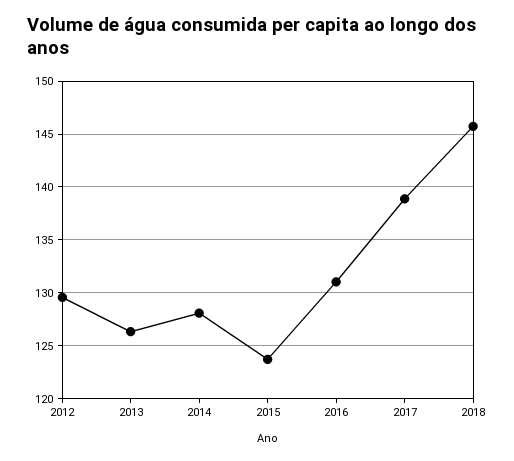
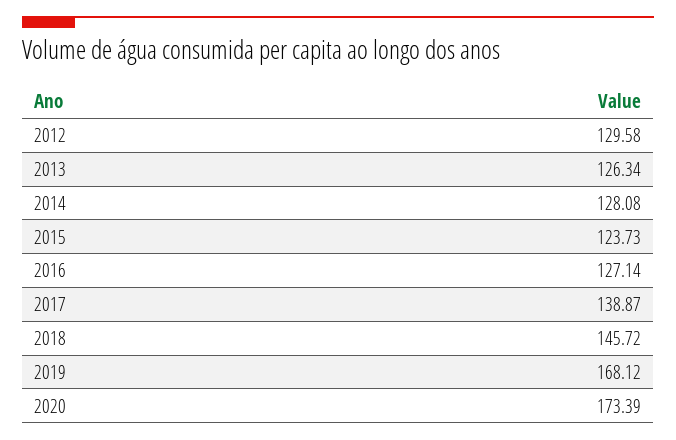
2016: 131 -> 127.14
2019: none -> 168.12
2020: none -> 173.39

